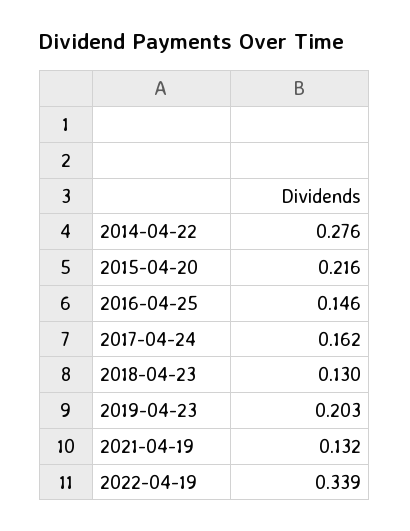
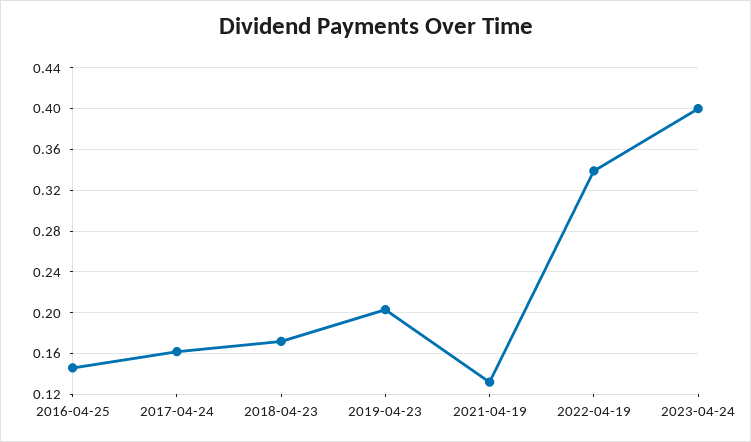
2014-04-22: 0.276 -> none
2015-04-20: 0.216 -> none
2018-04-23: 0.13 -> 0.17
2023-04-24: none -> 0.4

